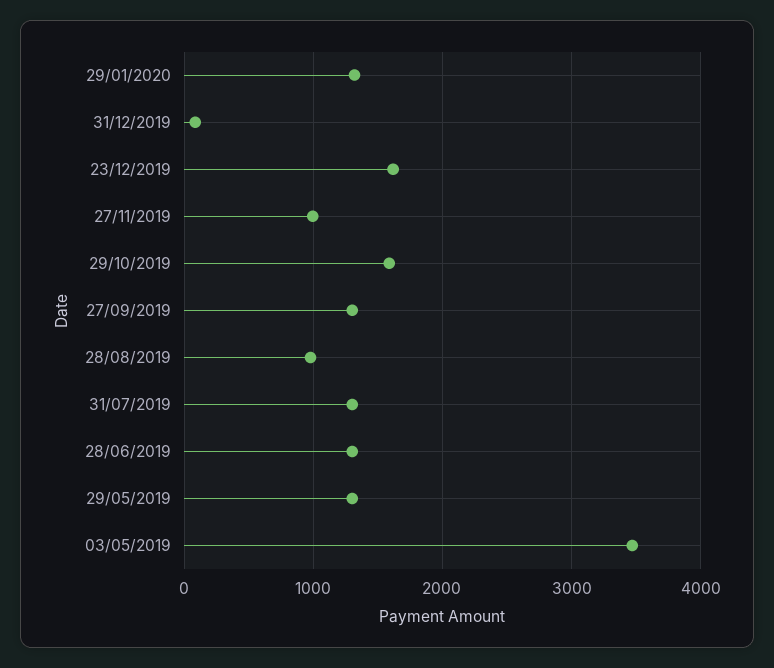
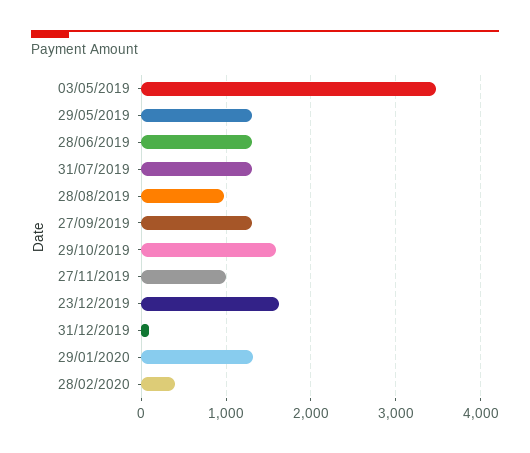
28/02/2020: none -> 400

